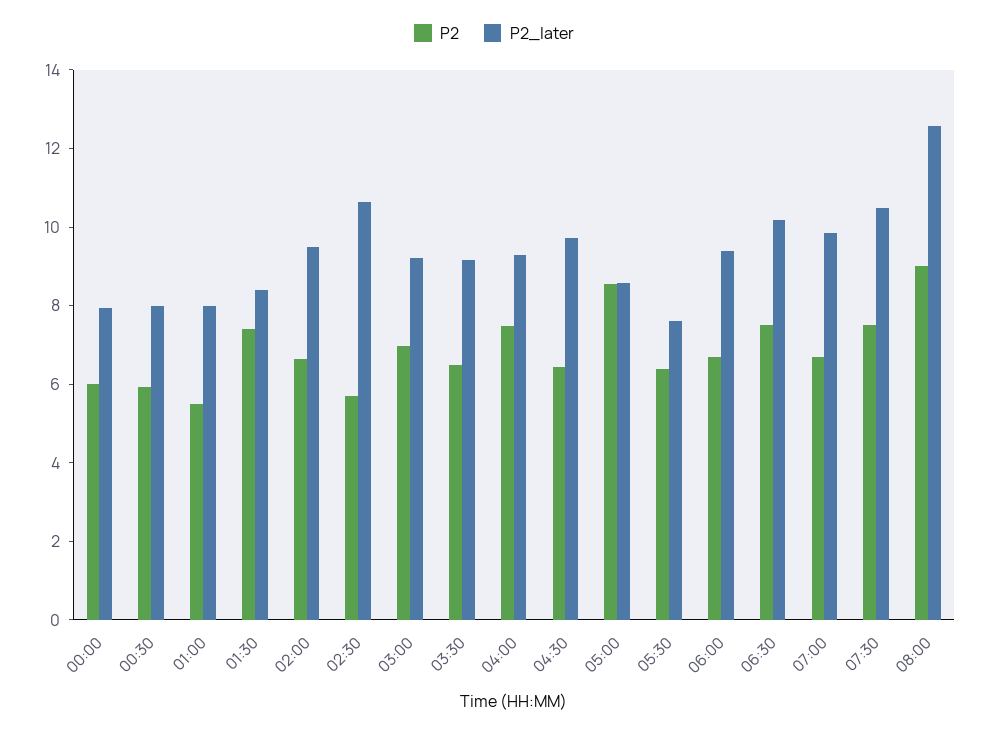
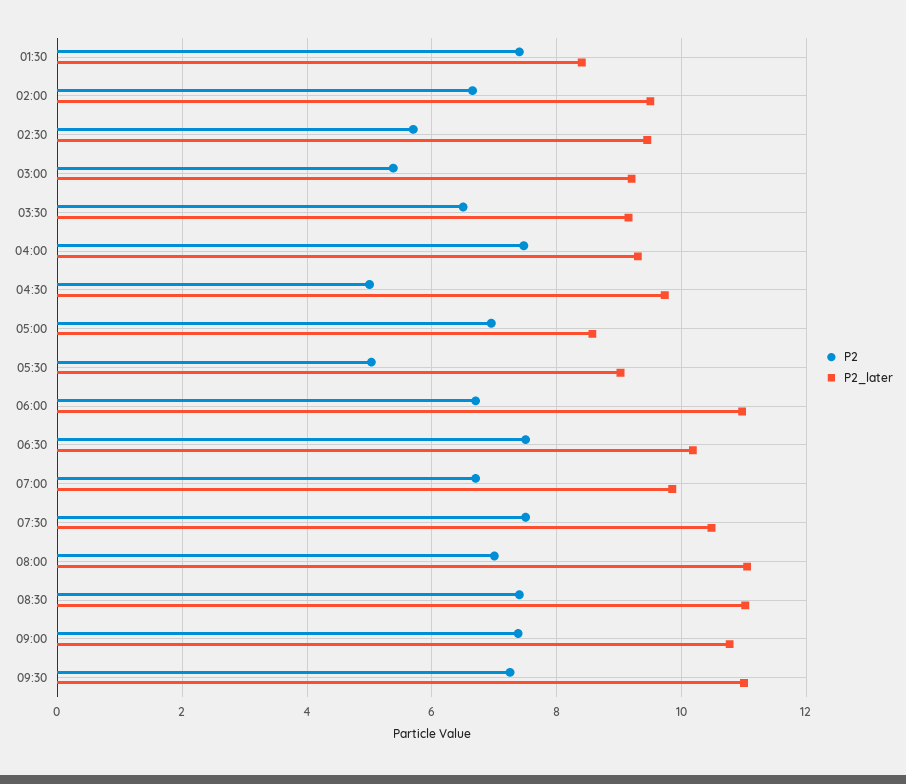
P2, 00:00: 6 -> none
P2_later, 00:00: 8 -> none
P2, 00:30: 6 -> none
P2_later, 00:30: 8 -> none
P2, 01:00: 5.5 -> none
P2_later, 01:00: 8 -> none
P2_later, 02:30: 10.5 -> 9.4
P2, 03:00: 7 -> 5.4
P2, 04:30: 6.5 -> 5
P2, 05:00: 8.5 -> 7
P2, 05:30: 6.5 -> 5
P2_later, 05:30: 7.5 -> 9
P2_later, 06:00: 9.5 -> 11
P2, 08:00: 9 -> 7
P2_later, 08:00: 12.5 -> 11
P2, 08:30: none -> 7.4
P2_later, 08:30: none -> 11
P2, 09:00: none -> 7.4
P2_later, 09:00: none -> 10.8
P2, 09:30: none -> 7.2
P2_later, 09:30: none -> 11

